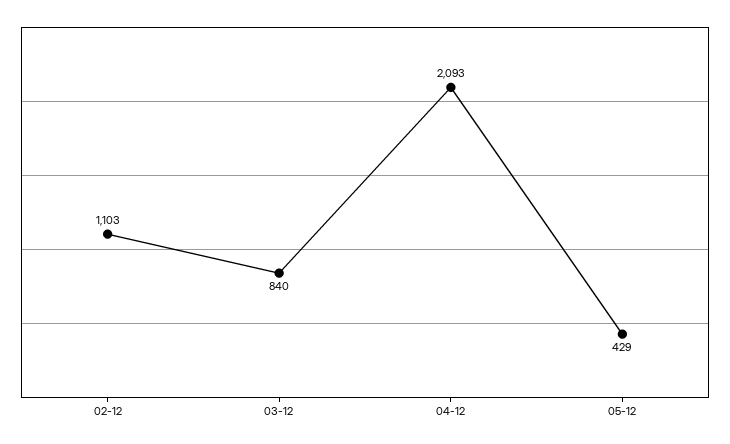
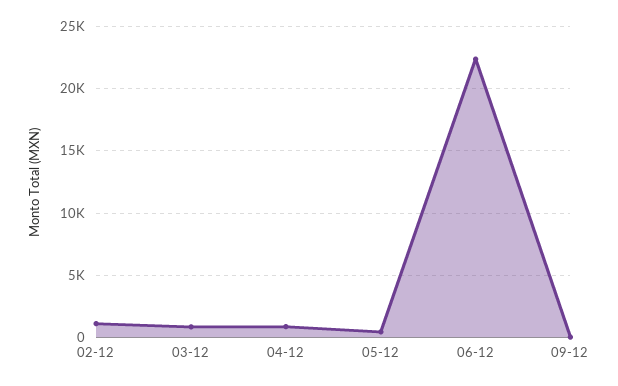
04-12: 2093 -> 1000
06-12: none -> 22500
09-12: none -> 0

